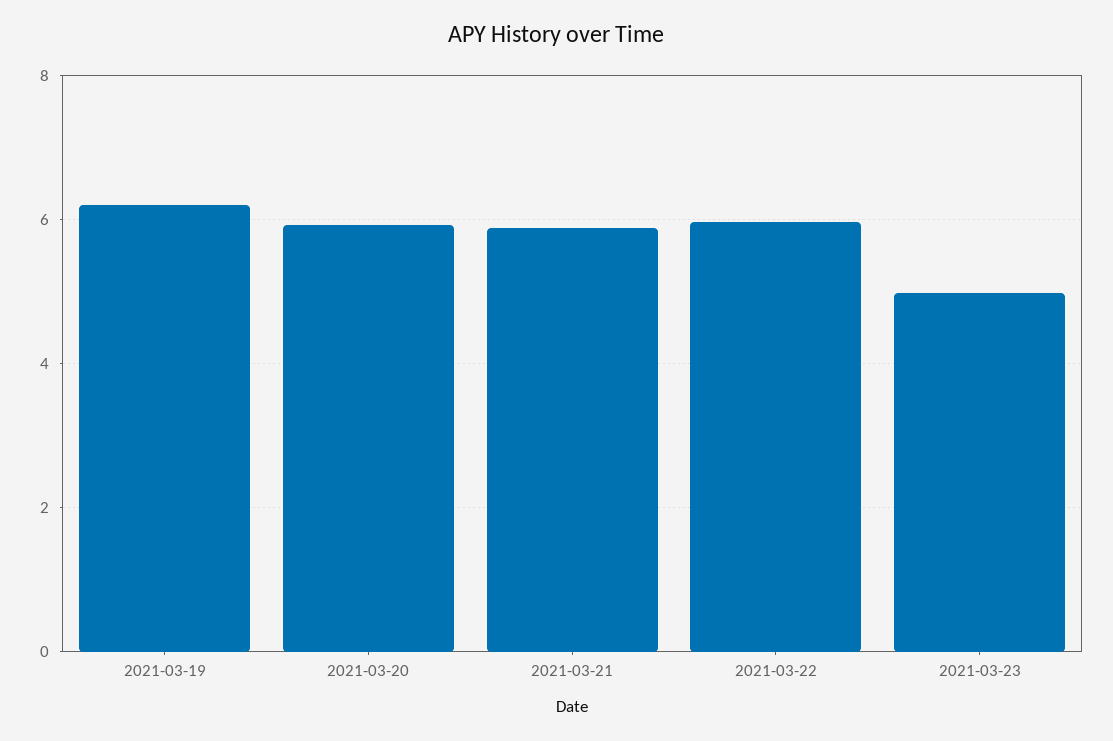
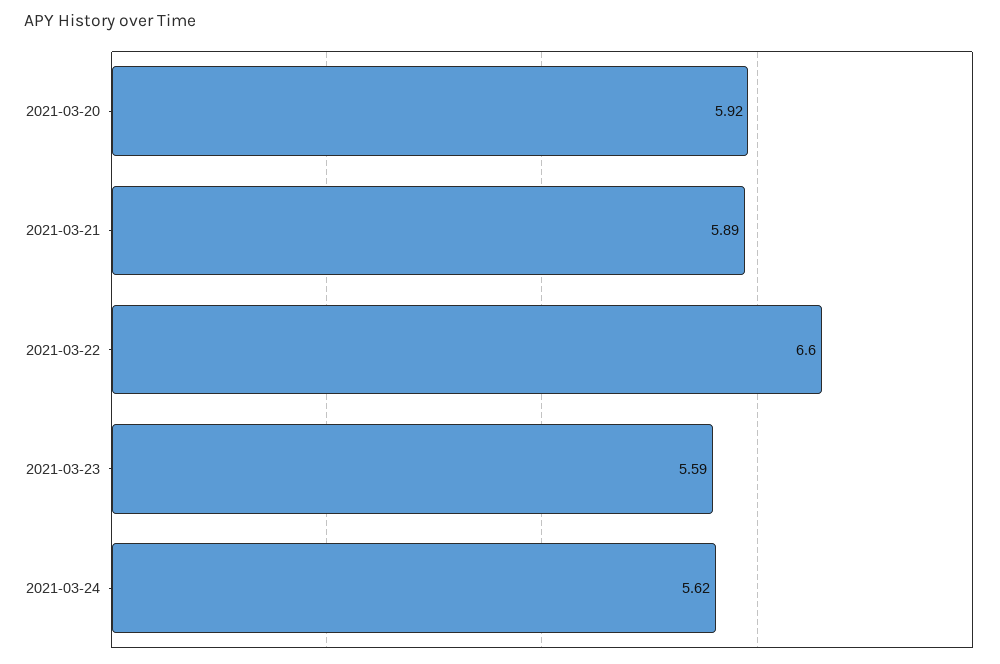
2021-03-19: 6.2 -> none
2021-03-22: 6 -> 6.6
2021-03-23: 5 -> 5.59
2021-03-24: none -> 5.62

